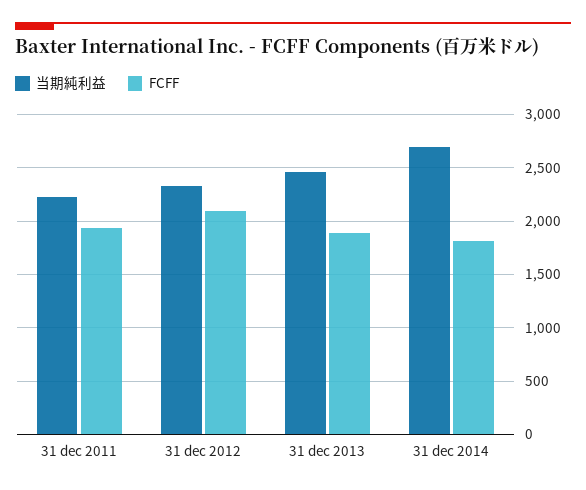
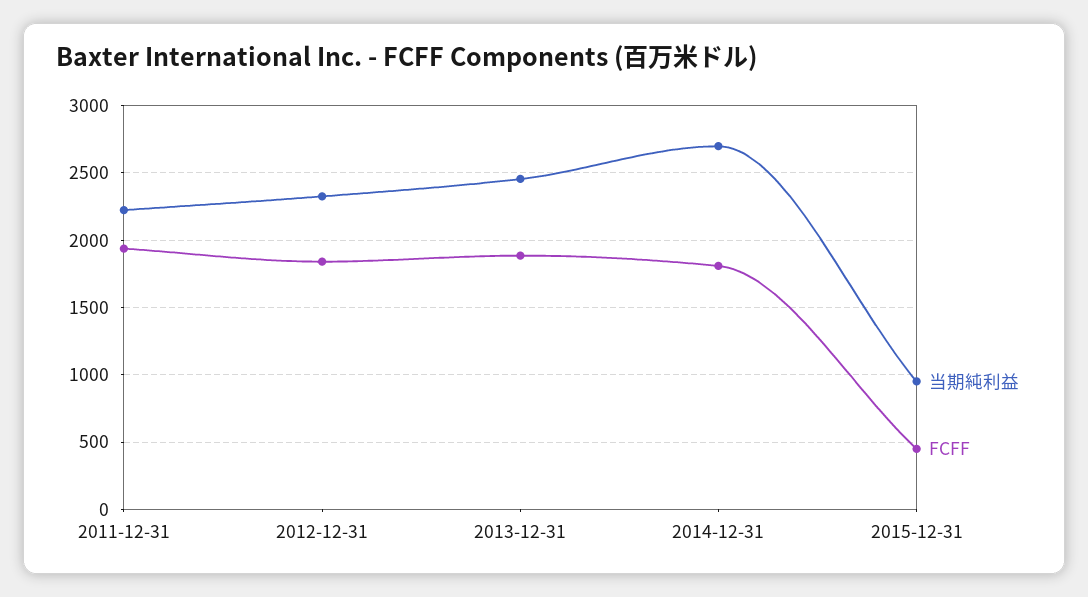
FCFF, 31 dec 2012: 2100 -> 1850
当期純利益, 2015-12-31: none -> 950
FCFF, 2015-12-31: none -> 450

